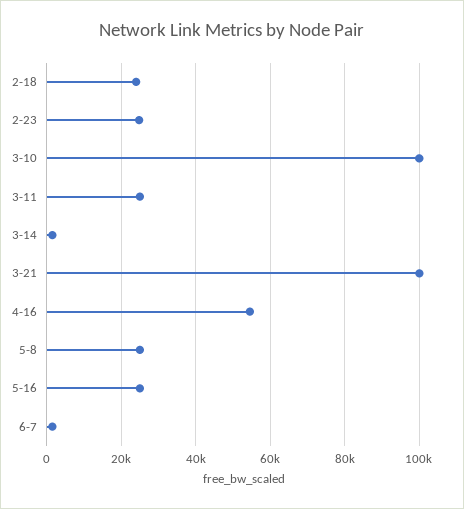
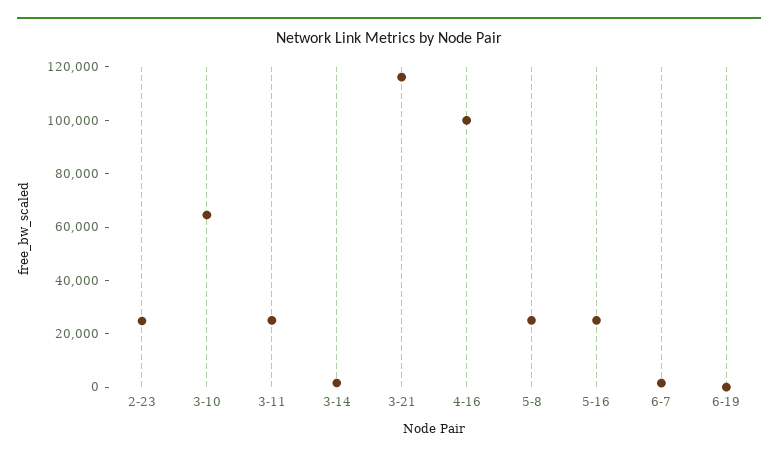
2-18: 24000 -> none
3-10: 100000 -> 65000
3-21: 100000 -> 115000
4-16: 54000 -> 100000
6-19: none -> 0

